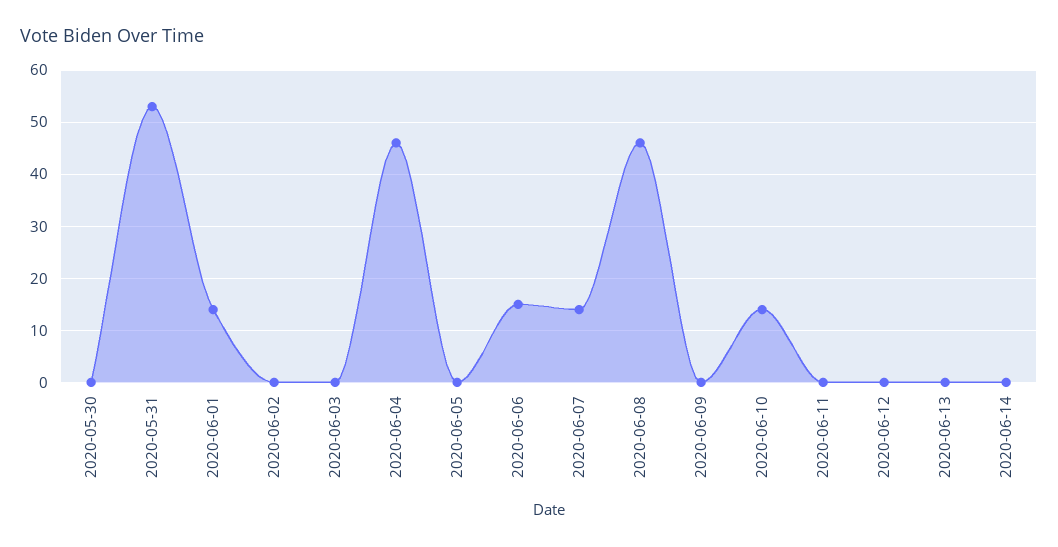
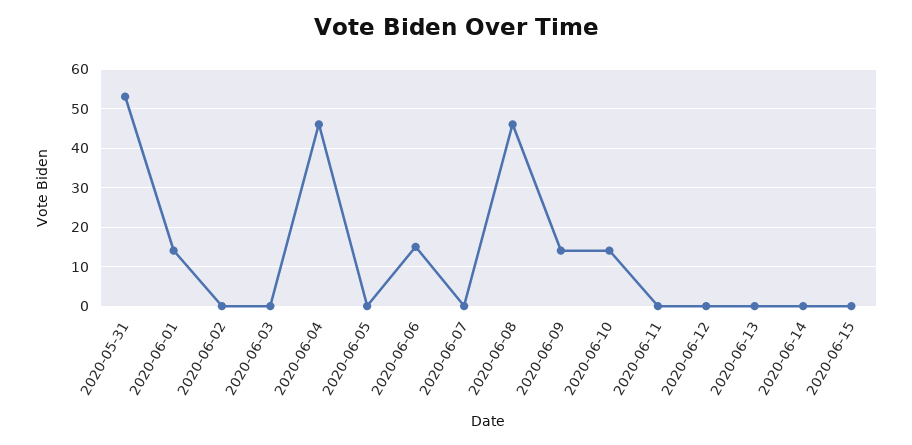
2020-05-30: 0 -> none
2020-06-07: 15 -> 0
2020-06-09: 0 -> 15
2020-06-15: none -> 0

